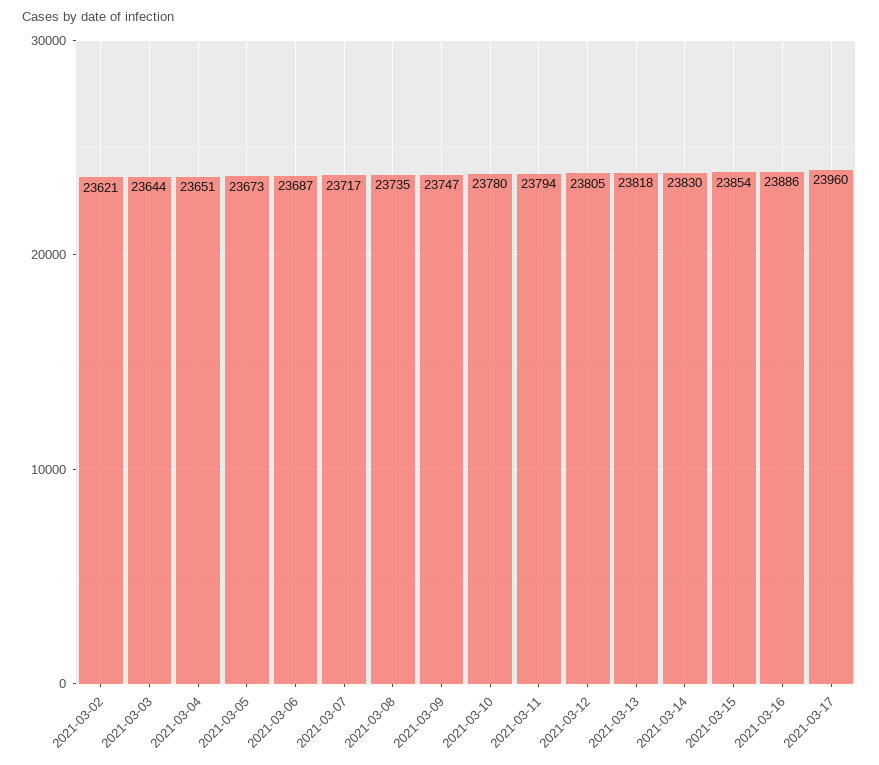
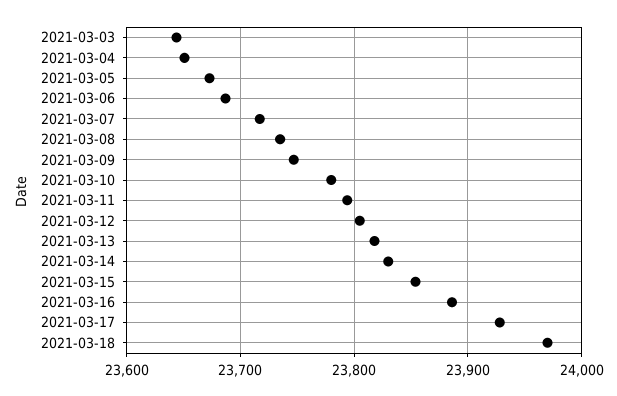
2021-03-02: 23621 -> none
2021-03-17: 23960 -> 23930
2021-03-18: none -> 23970

